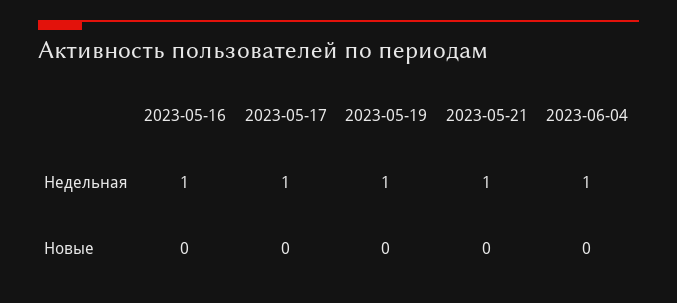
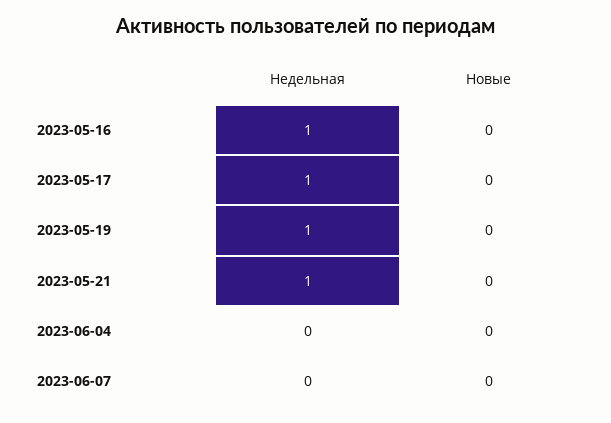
2023-06-04, Недельная: 1 -> 0
2023-06-07, Недельная: none -> 0
2023-06-07, Новые: none -> 0

